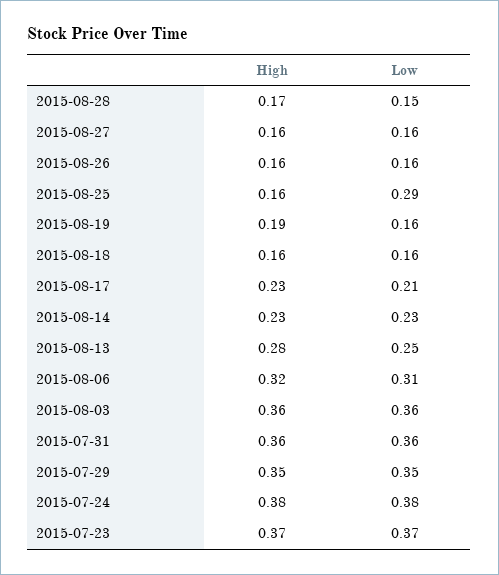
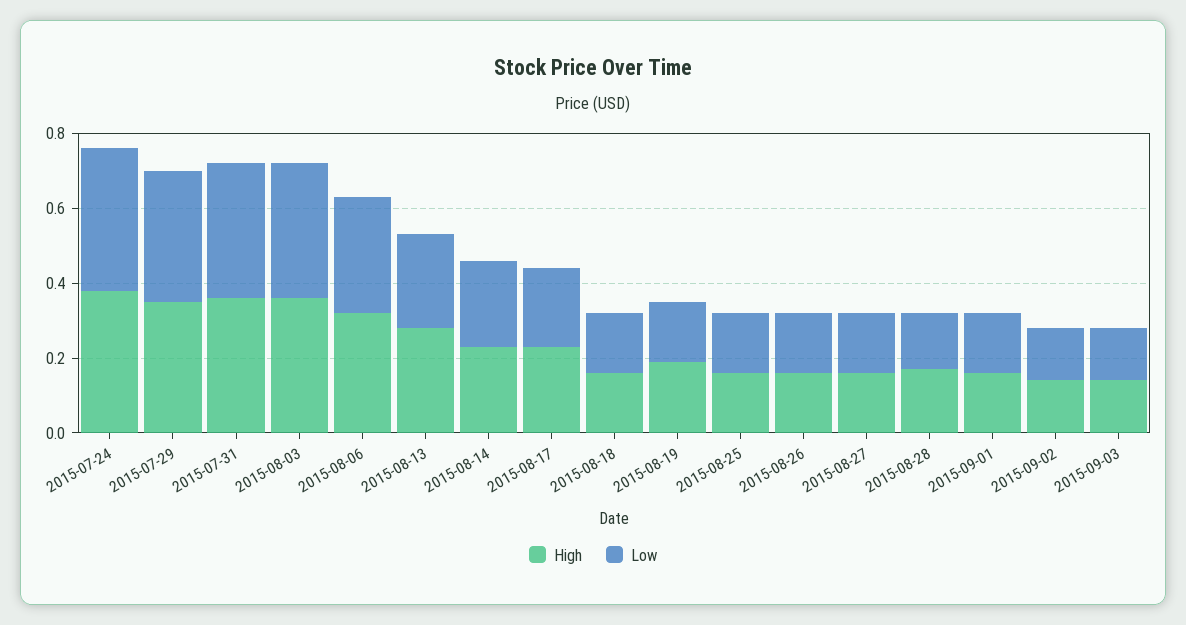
Low, 2015-08-25: 0.29 -> 0.15
High, 2015-07-23: 0.37 -> none
Low, 2015-07-23: 0.37 -> none
High, 2015-09-01: none -> 0.15
Low, 2015-09-01: none -> 0.15
High, 2015-09-02: none -> 0.15
Low, 2015-09-02: none -> 0.15
High, 2015-09-03: none -> 0.15
Low, 2015-09-03: none -> 0.15

